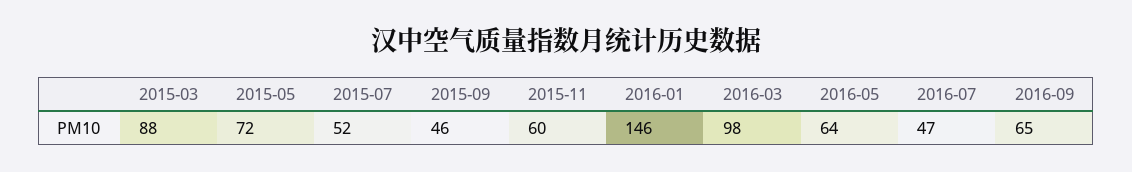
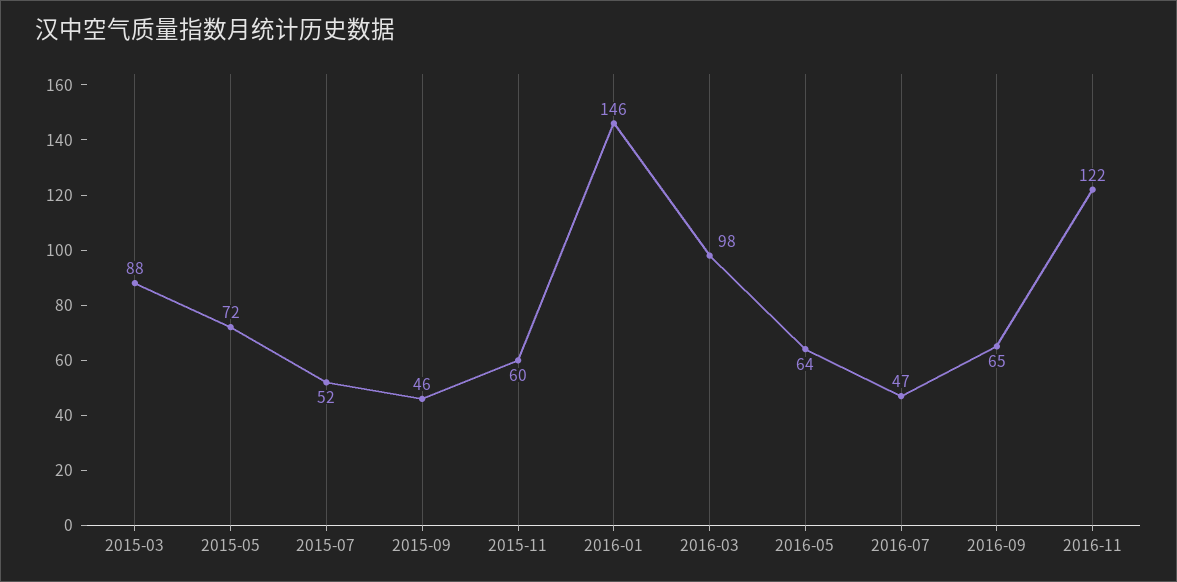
2016-11: none -> 122

